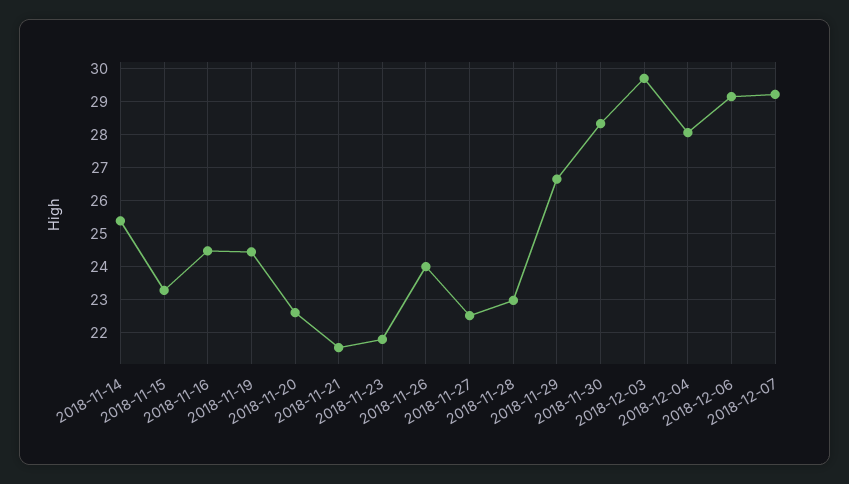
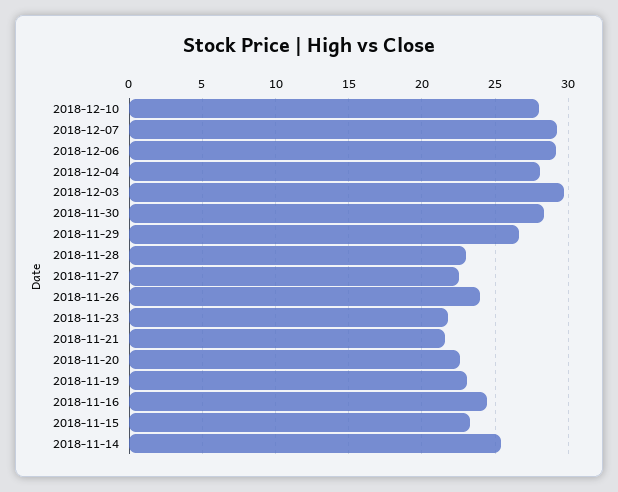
2018-11-19: 24.4 -> 23
2018-12-10: none -> 28

